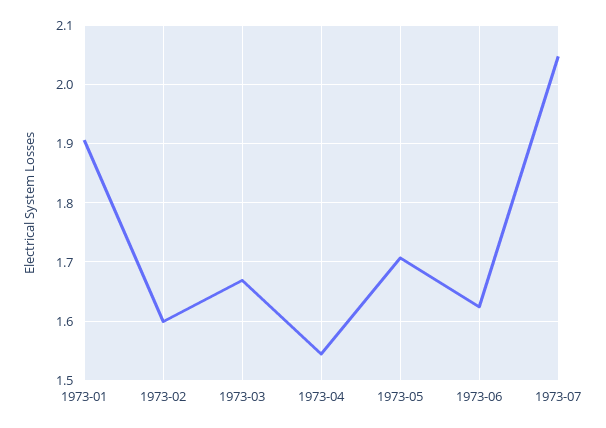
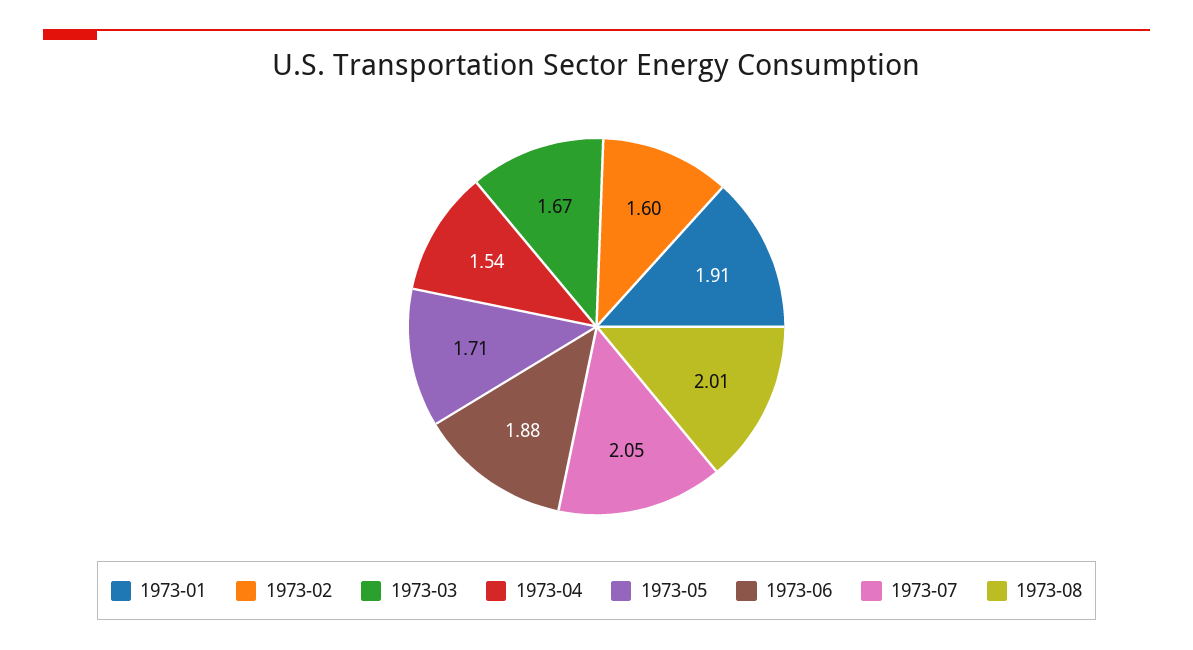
1973-06: 1.62 -> 1.88
1973-08: none -> 2.01

